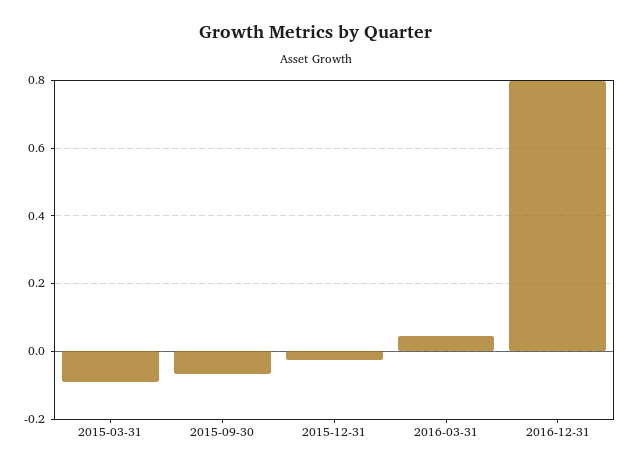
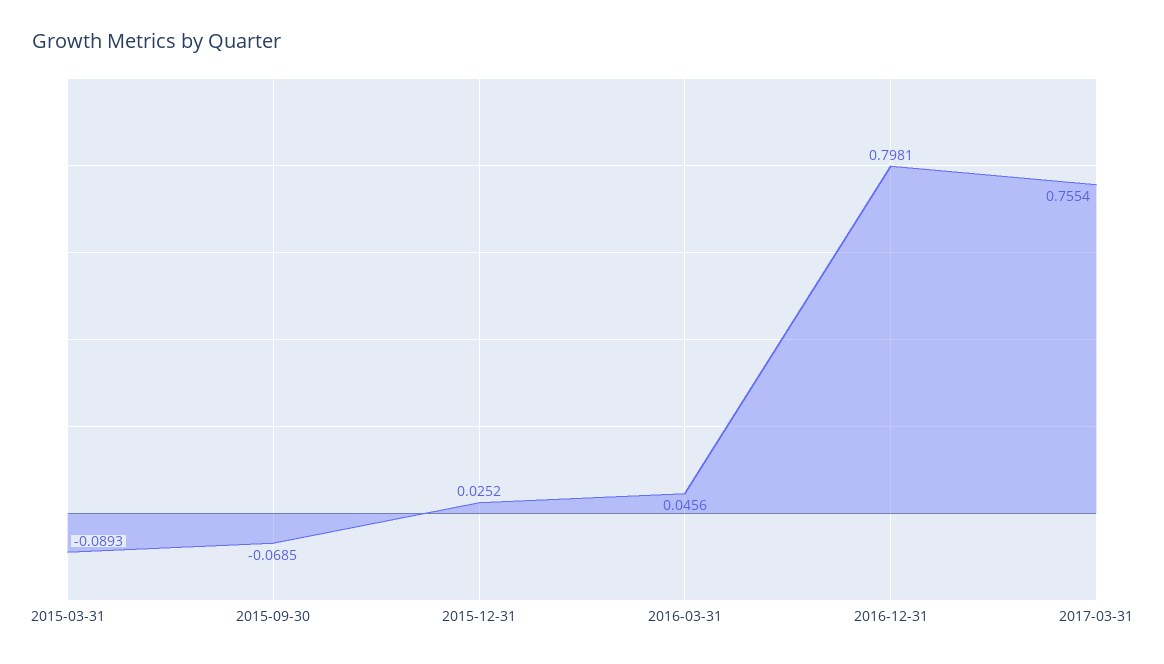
2015-12-31: -0.02 -> 0.0252
2017-03-31: none -> 0.7554

